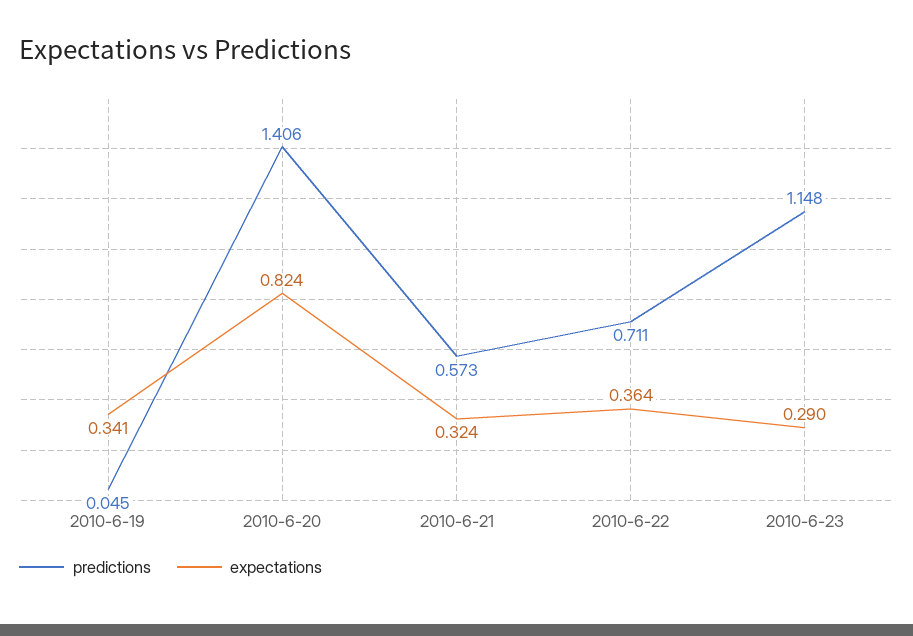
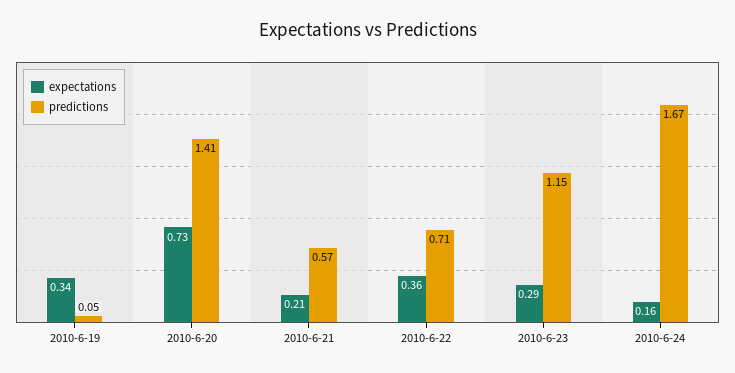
expectations, 2010-6-20: 0.824 -> 0.73
expectations, 2010-6-21: 0.324 -> 0.21
expectations, 2010-6-24: none -> 0.16
predictions, 2010-6-24: none -> 1.67

